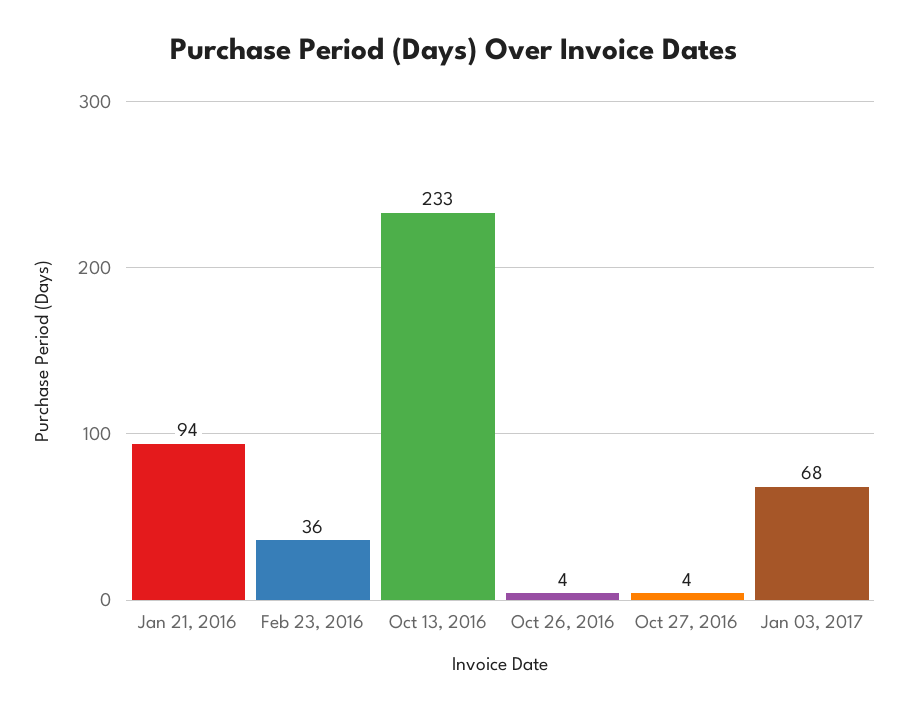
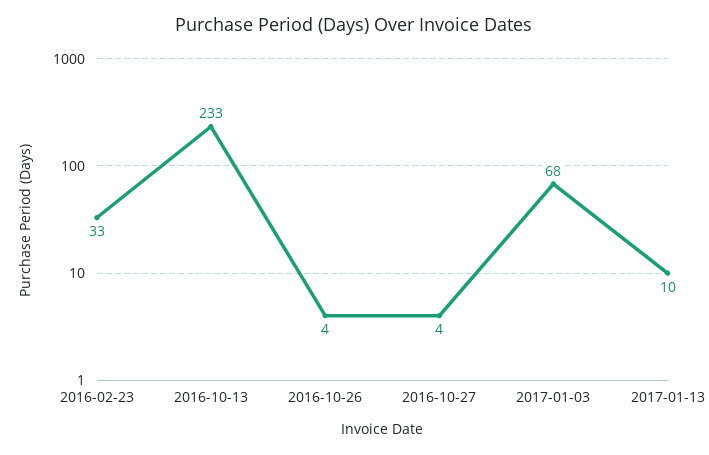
Jan 21, 2016: 94 -> none
Feb 23, 2016: 36 -> 33
2017-01-13: none -> 10

